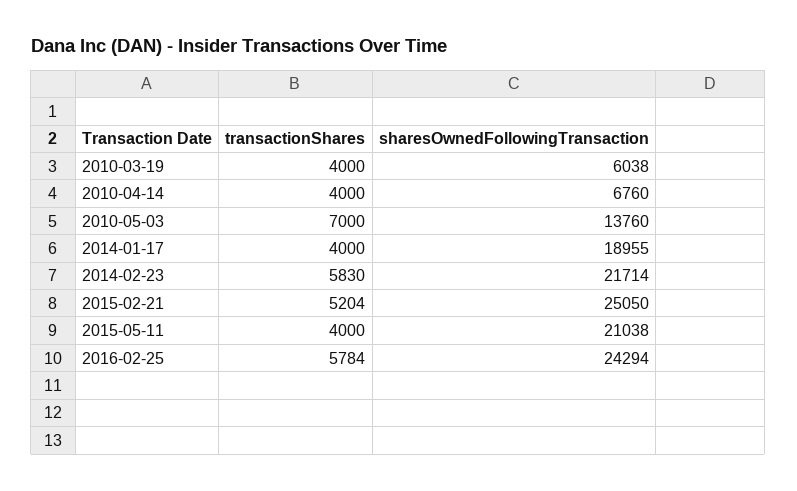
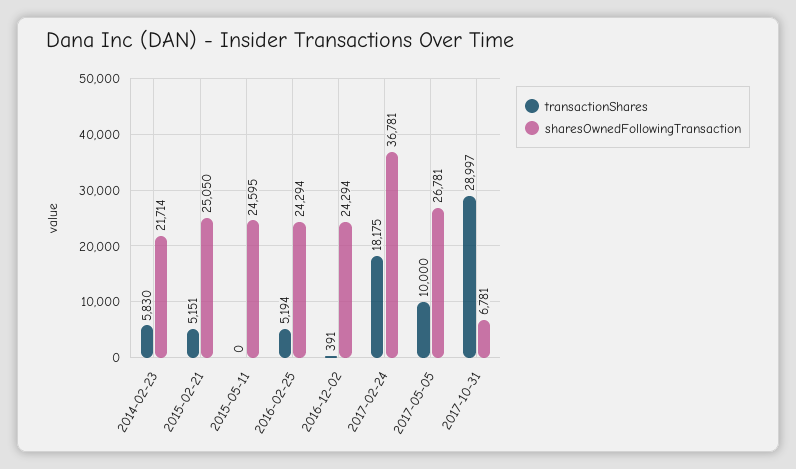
transactionShares, 2010-03-19: 4000 -> none
sharesOwnedFollowingTransaction, 2010-03-19: 6038 -> none
transactionShares, 2010-04-14: 4000 -> none
sharesOwnedFollowingTransaction, 2010-04-14: 6760 -> none
transactionShares, 2010-05-03: 7000 -> none
sharesOwnedFollowingTransaction, 2010-05-03: 13760 -> none
transactionShares, 2014-01-17: 4000 -> none
sharesOwnedFollowingTransaction, 2014-01-17: 18955 -> none
transactionShares, 2015-02-21: 5204 -> 5151
transactionShares, 2015-05-11: 4000 -> 0
sharesOwnedFollowingTransaction, 2015-05-11: 21038 -> 24595
transactionShares, 2016-02-25: 5784 -> 5194
transactionShares, 2016-12-02: none -> 391
sharesOwnedFollowingTransaction, 2016-12-02: none -> 24294
transactionShares, 2017-02-24: none -> 18175
sharesOwnedFollowingTransaction, 2017-02-24: none -> 36781
transactionShares, 2017-05-05: none -> 10000
sharesOwnedFollowingTransaction, 2017-05-05: none -> 26781
transactionShares, 2017-10-31: none -> 28997
sharesOwnedFollowingTransaction, 2017-10-31: none -> 6781

